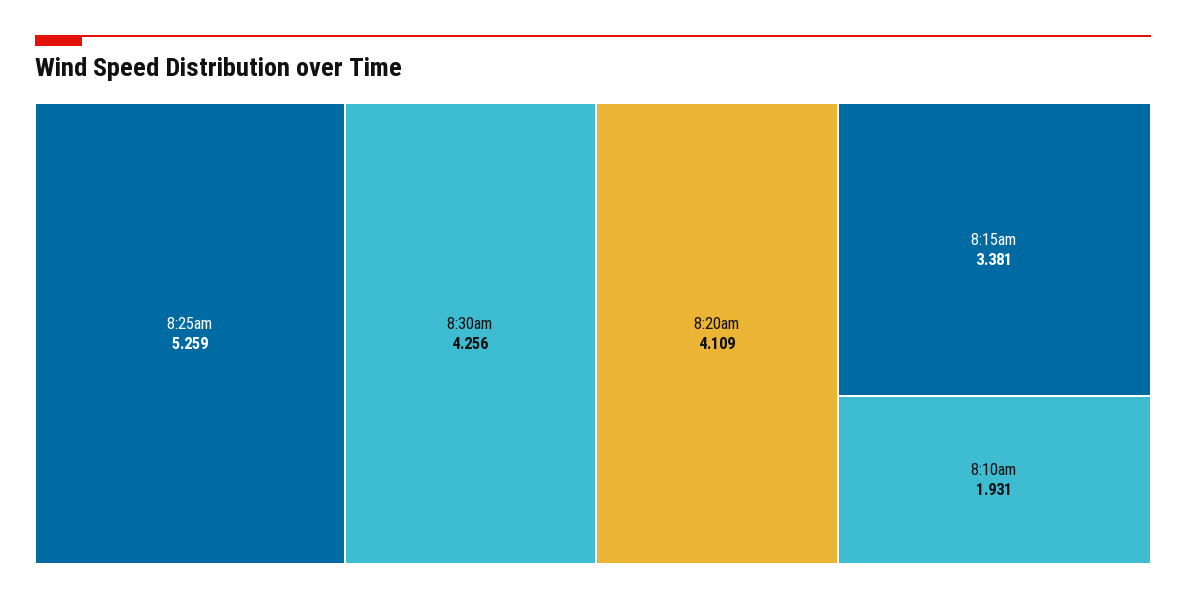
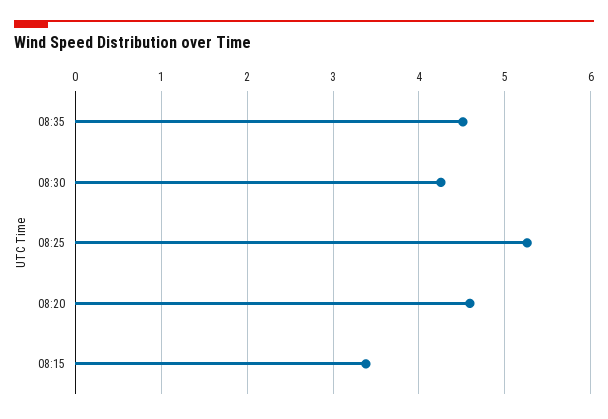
8:20am: 4.109 -> 4.6
8:10am: 1.931 -> none
08:35: none -> 4.5

